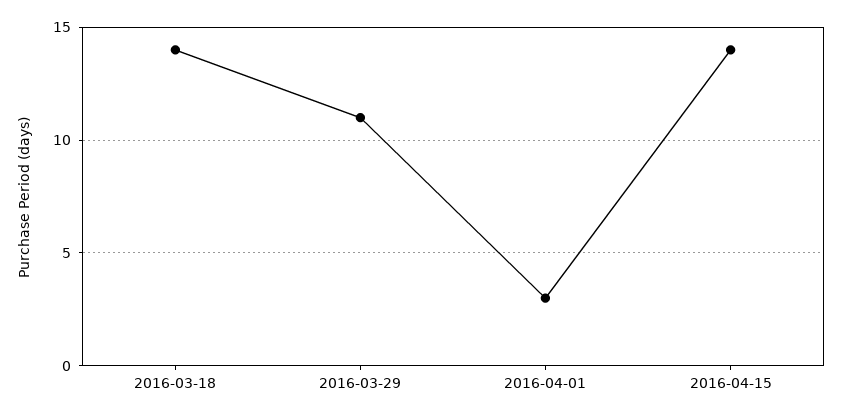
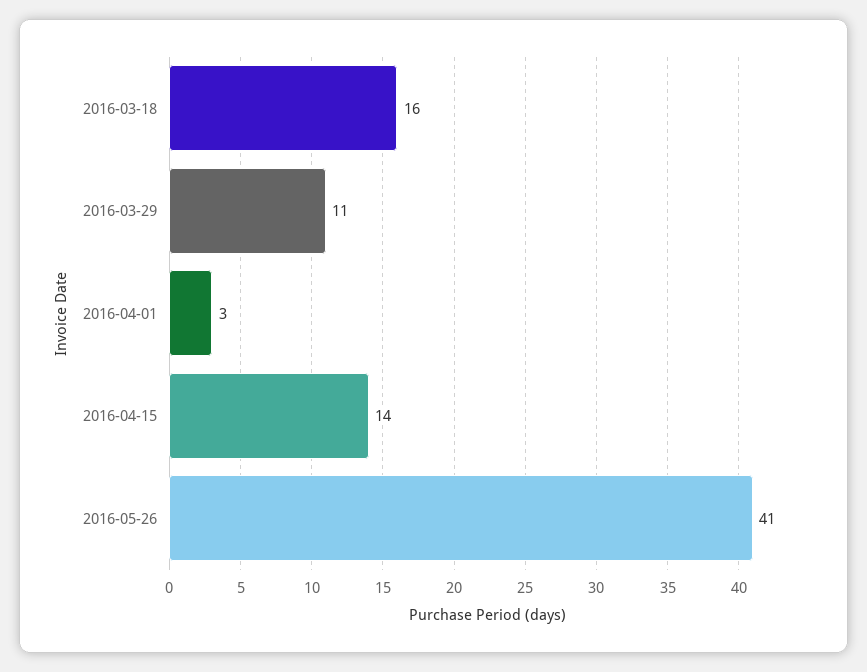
2016-03-18: 14 -> 16
2016-05-26: none -> 41

